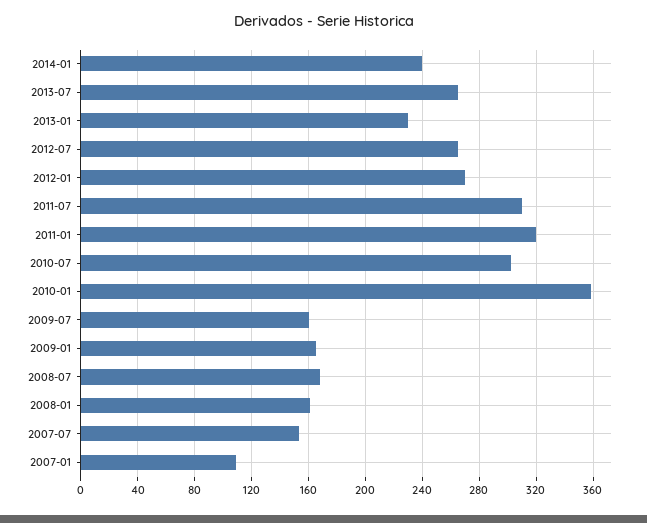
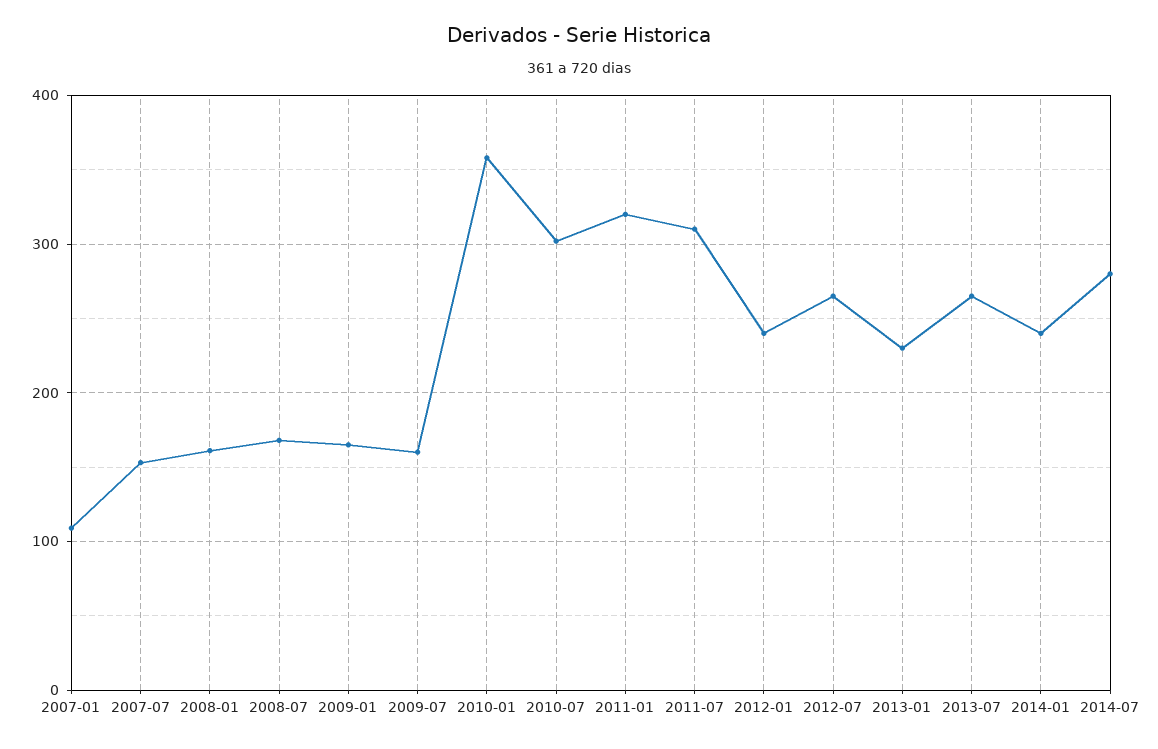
2012-01: 270 -> 240
2014-07: none -> 280

